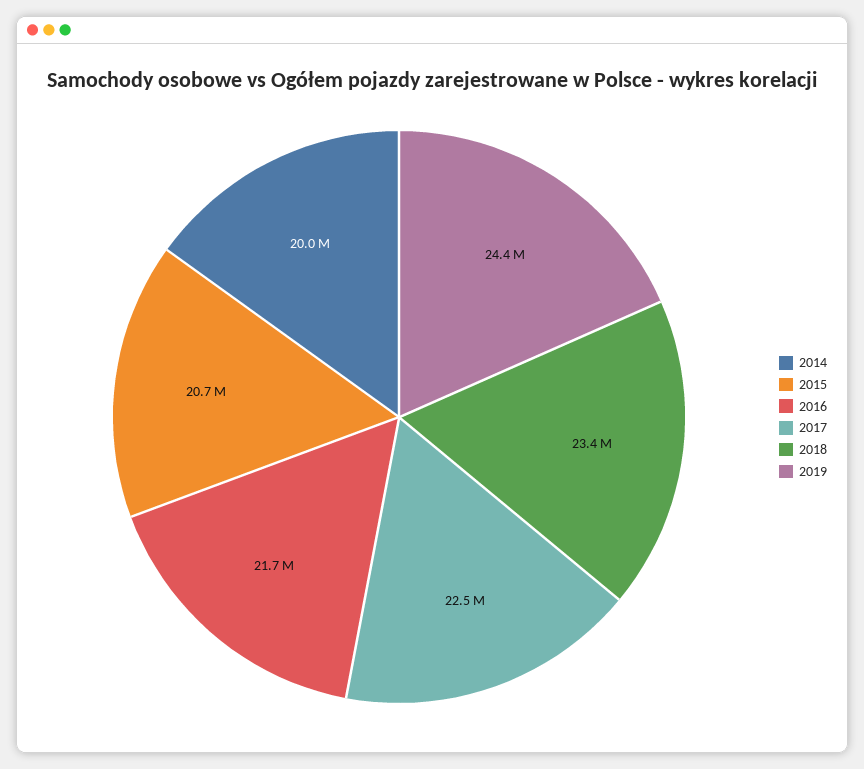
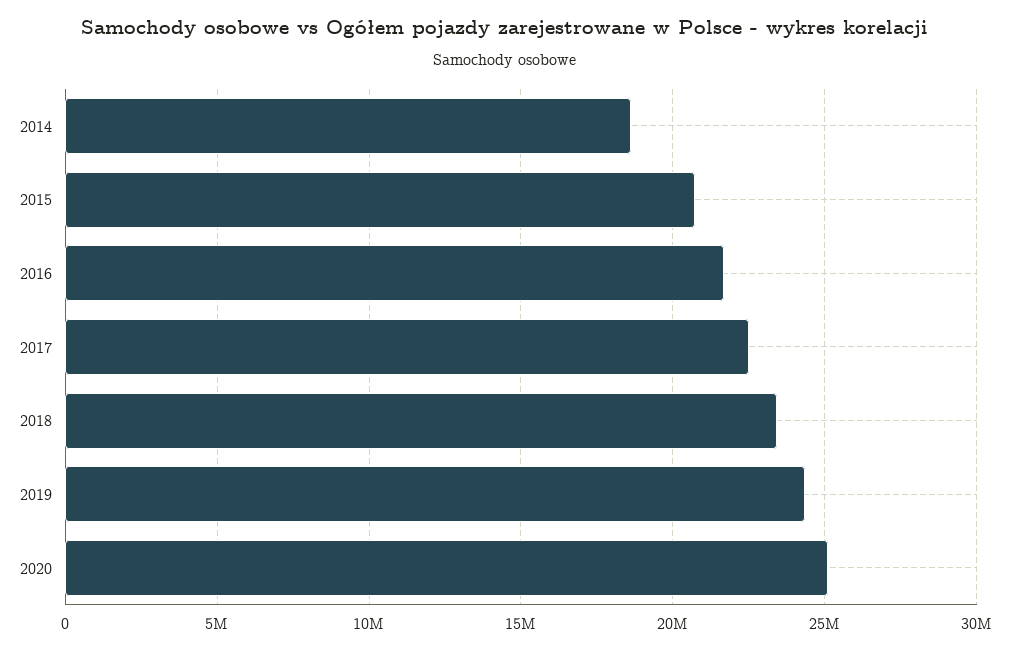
2014: 20000000 -> 18500000
2020: none -> 25000000

